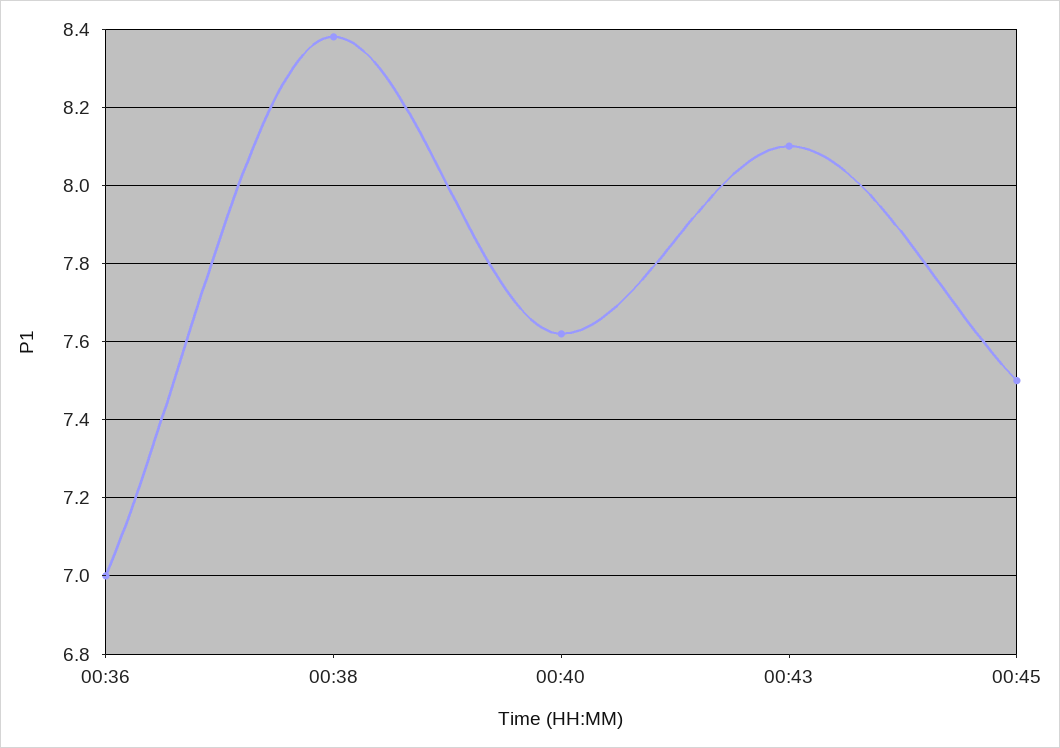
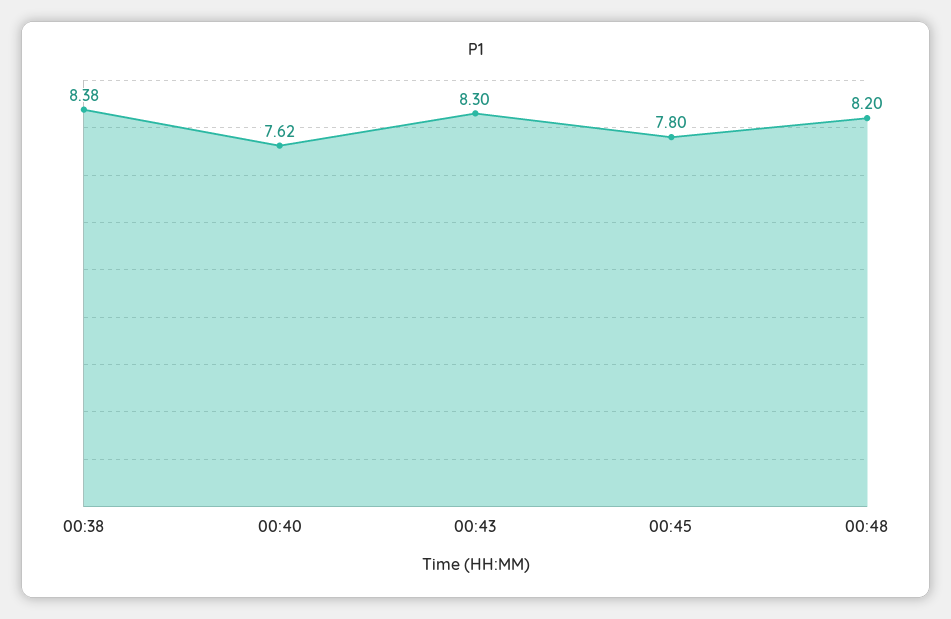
00:36: 7 -> none
00:43: 8.1 -> 8.3
00:45: 7.5 -> 7.8
00:48: none -> 8.2

